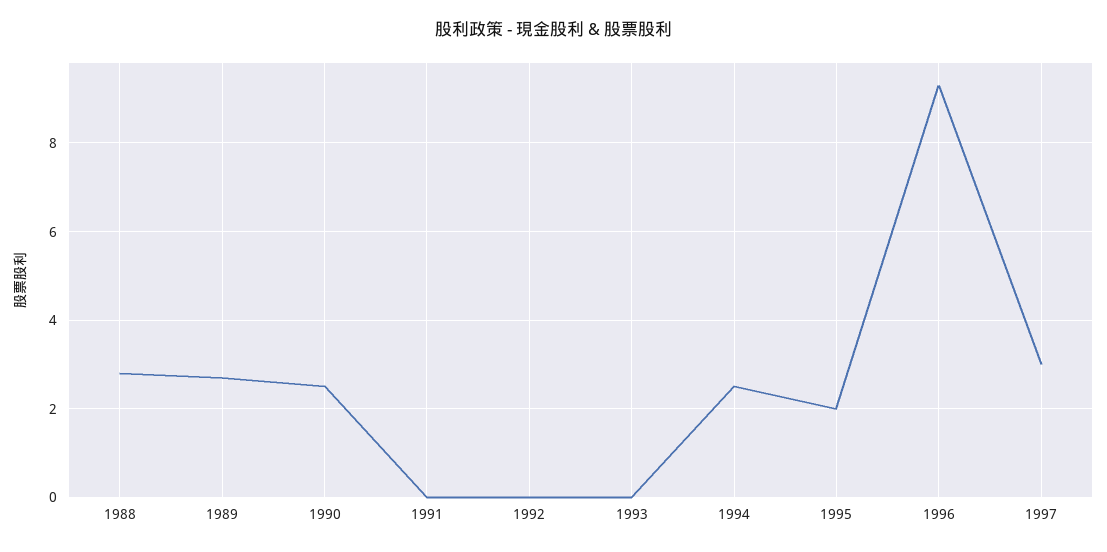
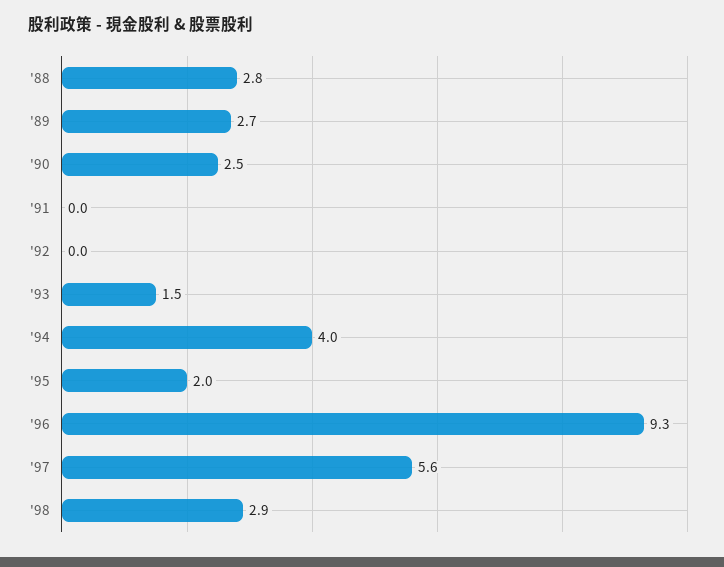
1993: 0 -> 1.5
1994: 2.5 -> 4
1997: 3 -> 5.6
'98: none -> 2.9

